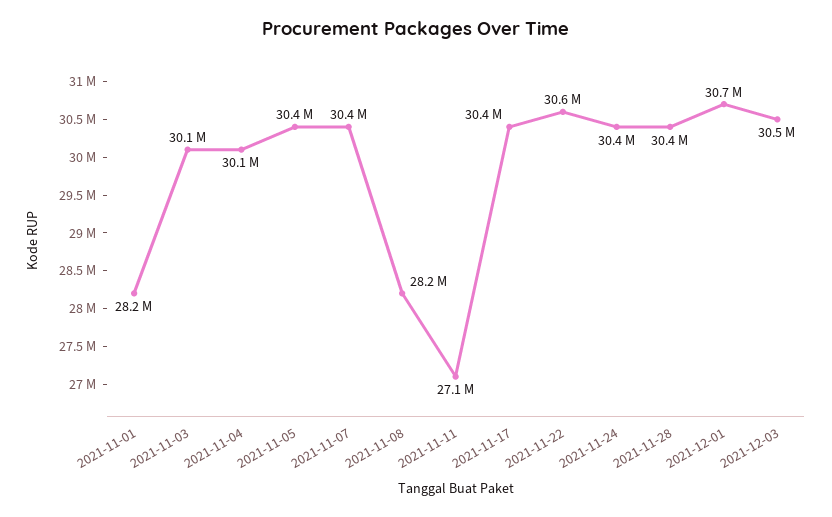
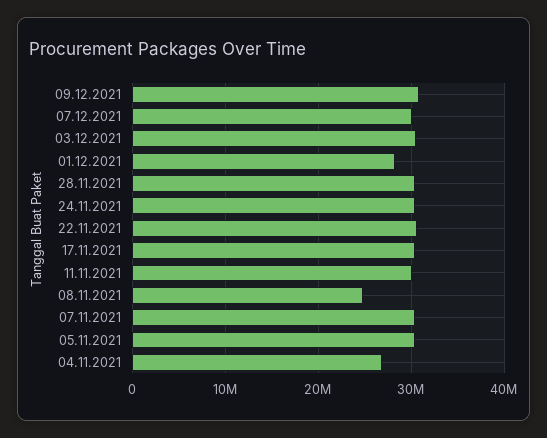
2021-11-01: 28200000 -> none
2021-11-03: 30100000 -> none
2021-11-04: 30100000 -> 27000000
2021-11-08: 28200000 -> 25000000
2021-11-11: 27100000 -> 30000000
2021-12-01: 30700000 -> 28000000
09.12.2021: none -> 31000000
07.12.2021: none -> 30000000

